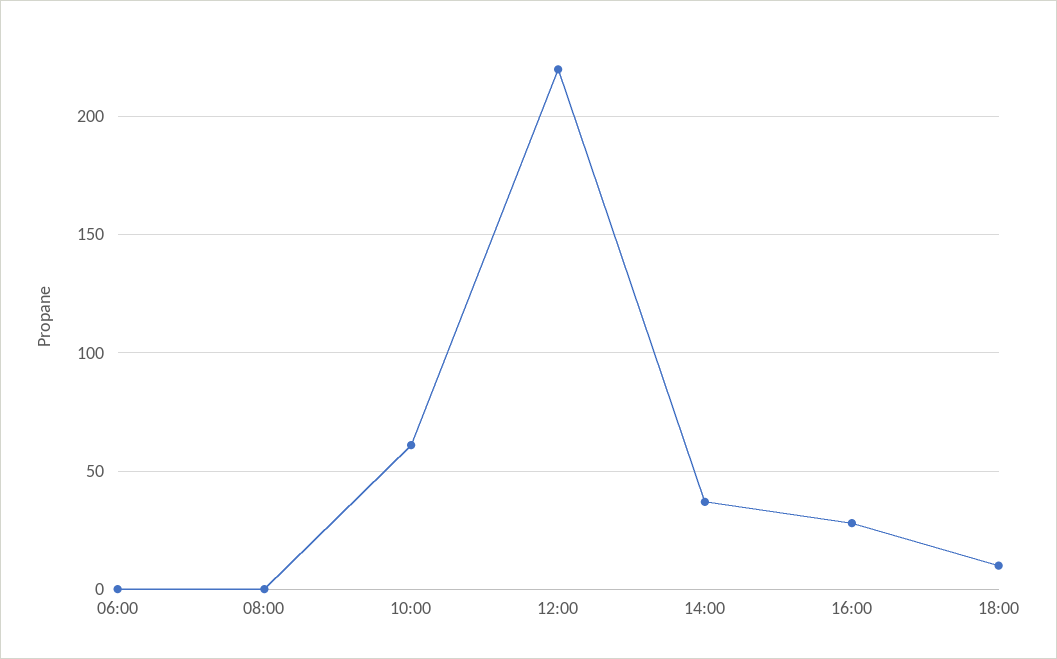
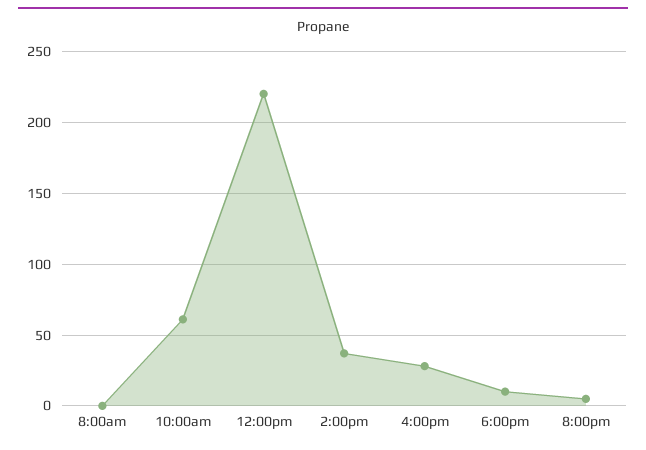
06:00: 0 -> none
8:00pm: none -> 5

